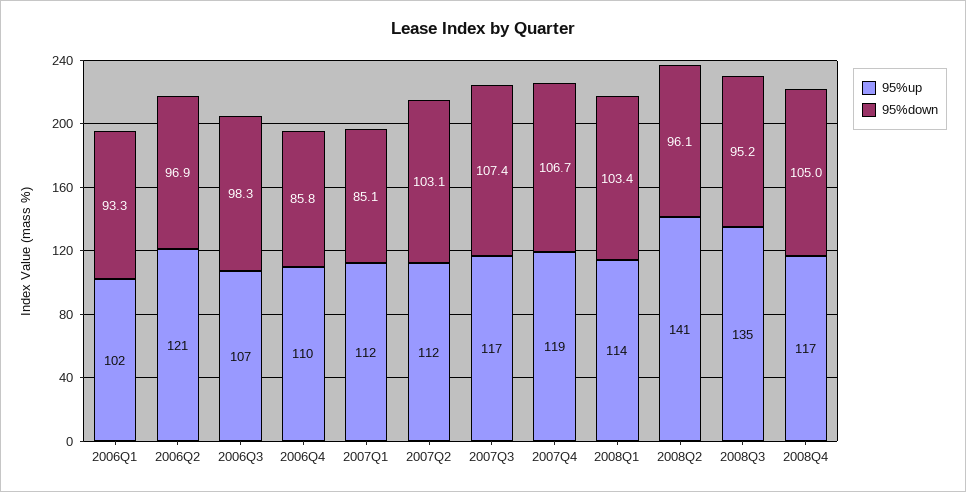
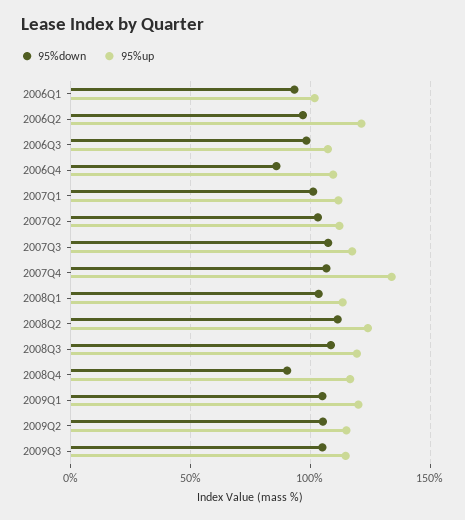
95%down, 2007Q1: 85.1 -> 100
95%up, 2007Q4: 119 -> 135
95%up, 2008Q2: 141 -> 125
95%down, 2008Q2: 96.1 -> 110
95%up, 2008Q3: 135 -> 120
95%down, 2008Q3: 95.2 -> 110
95%down, 2008Q4: 105 -> 90
95%down, 2009Q1: none -> 105
95%up, 2009Q1: none -> 120
95%down, 2009Q2: none -> 105
95%up, 2009Q2: none -> 115
95%down, 2009Q3: none -> 105
95%up, 2009Q3: none -> 115

